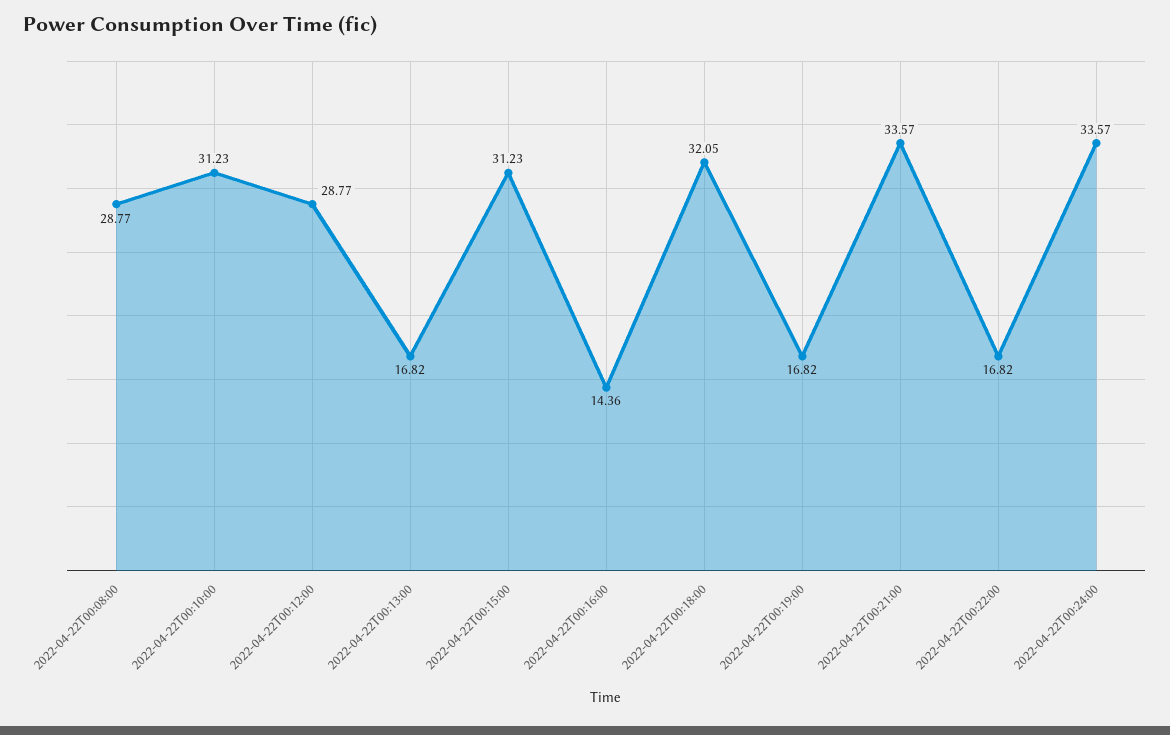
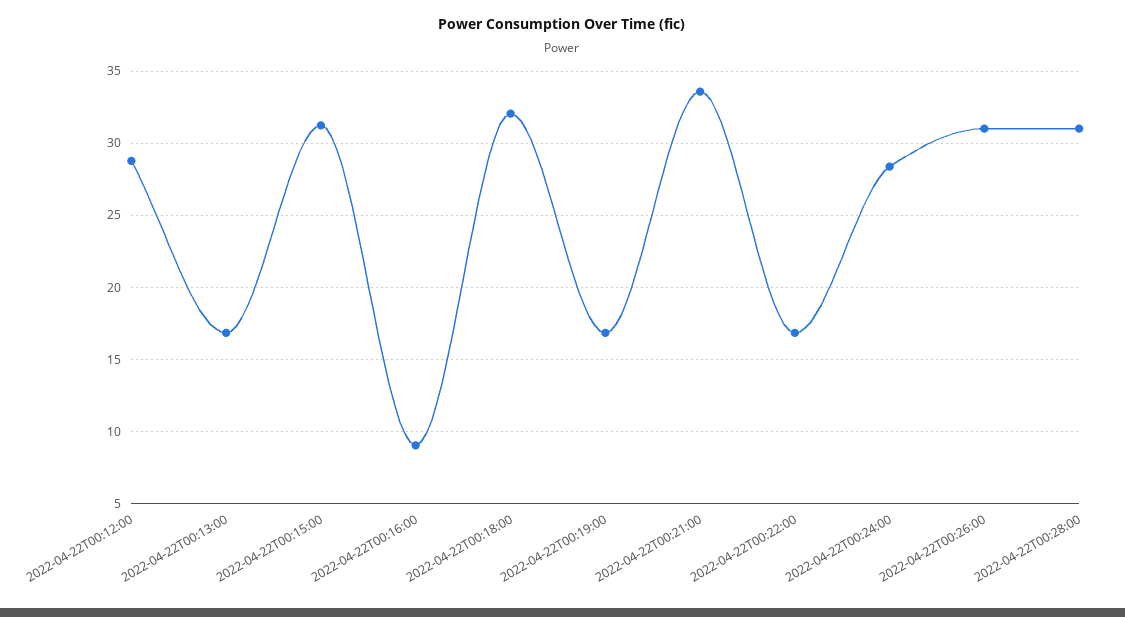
2022-04-22T00:08:00: 28.77 -> none
2022-04-22T00:10:00: 31.23 -> none
2022-04-22T00:16:00: 14.36 -> 9
2022-04-22T00:24:00: 33.57 -> 28.5
2022-04-22T00:26:00: none -> 31
2022-04-22T00:28:00: none -> 31

